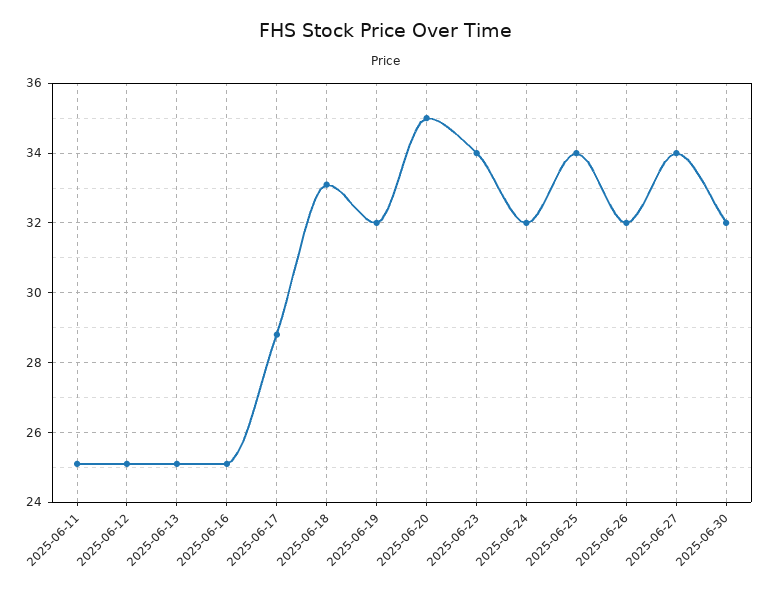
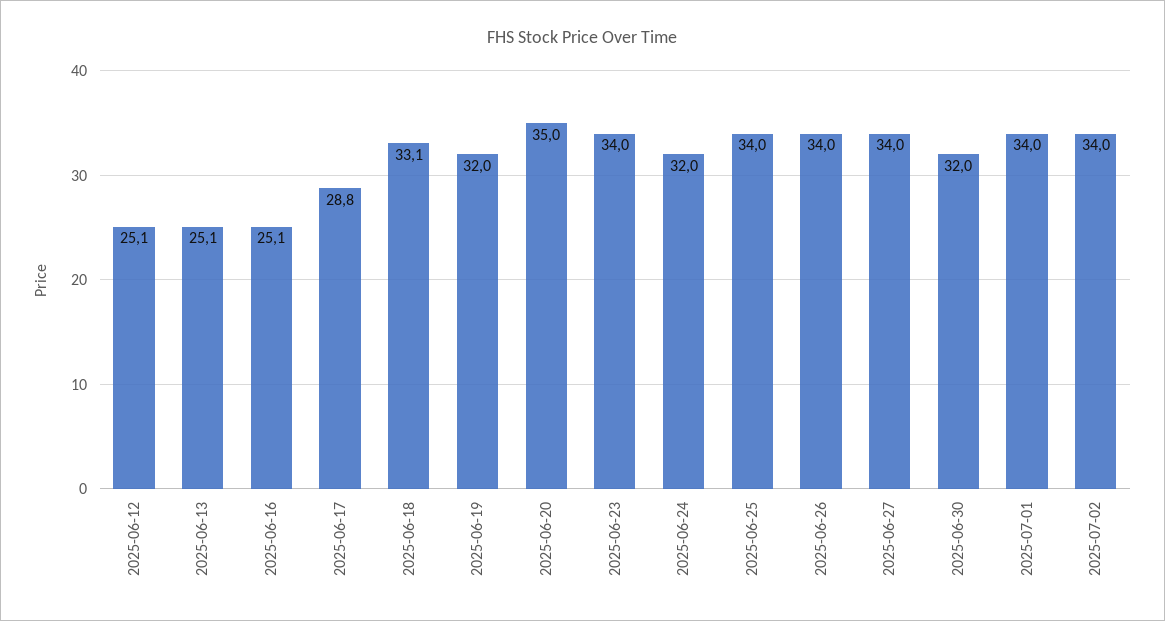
2025-06-11: 25 -> none
2025-06-26: 32 -> 34
2025-07-01: none -> 34
2025-07-02: none -> 34

